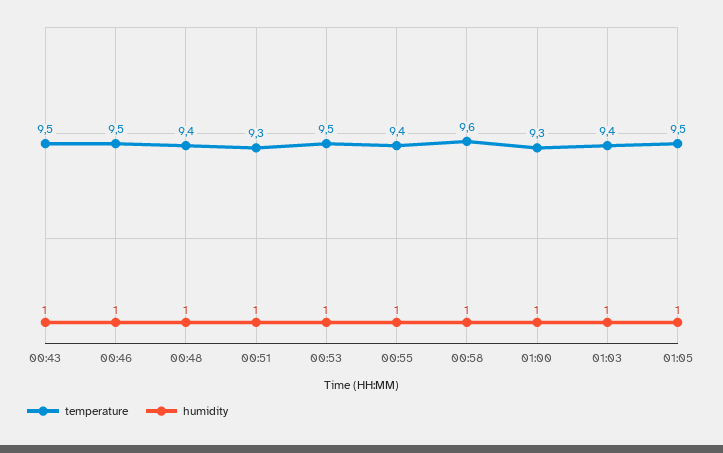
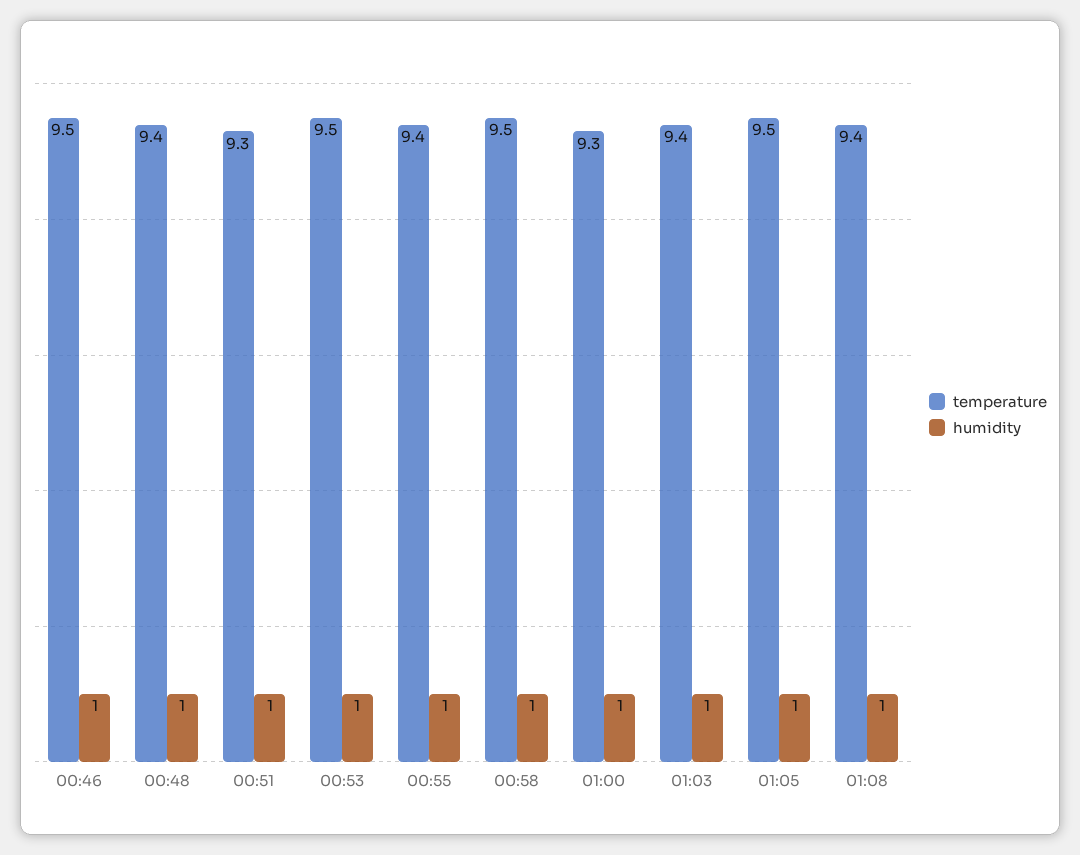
temperature, 00:43: 9.5 -> none
humidity, 00:43: 1 -> none
temperature, 00:58: 9.6 -> 9.5
temperature, 01:08: none -> 9.4
humidity, 01:08: none -> 1

